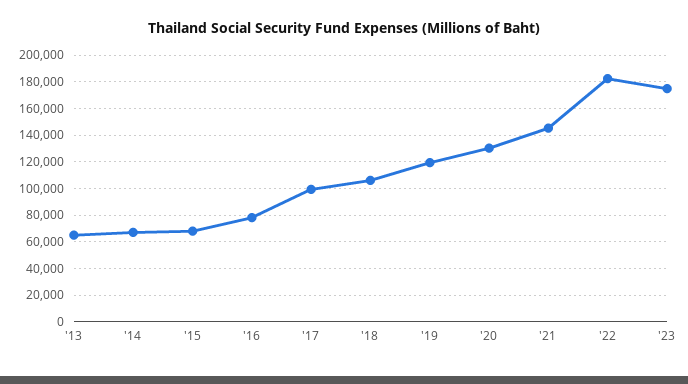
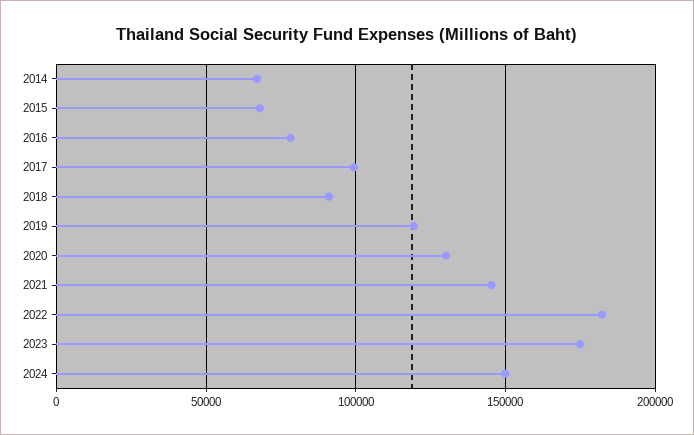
'13: 65000 -> none
'18: 105000 -> 90000
2024: none -> 150000

